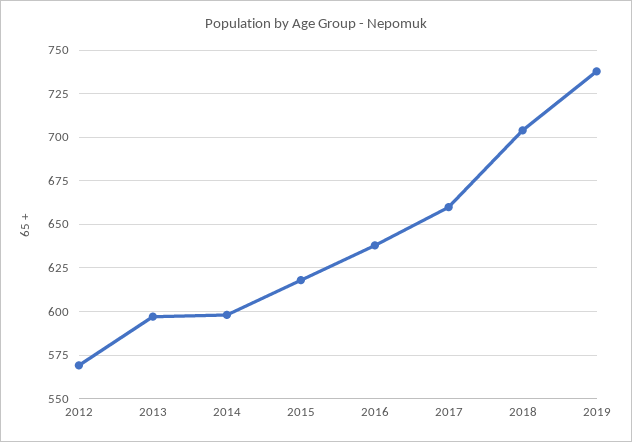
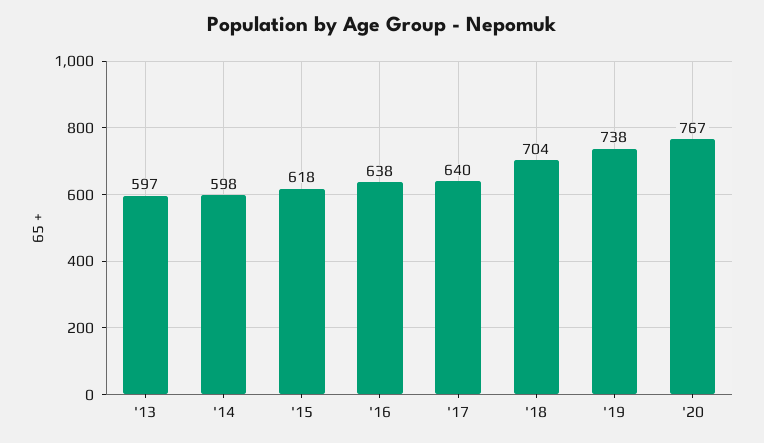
2012: 570 -> none
2017: 660 -> 640
'20: none -> 767

